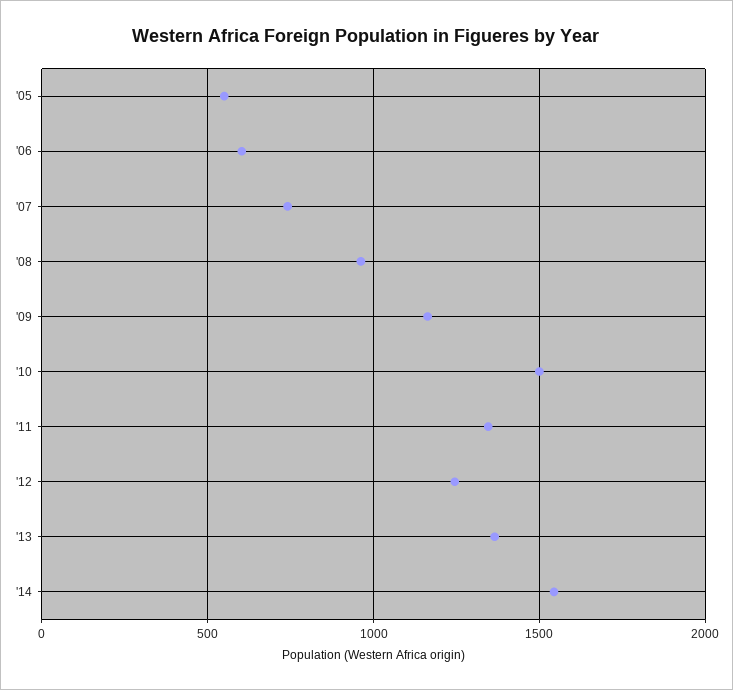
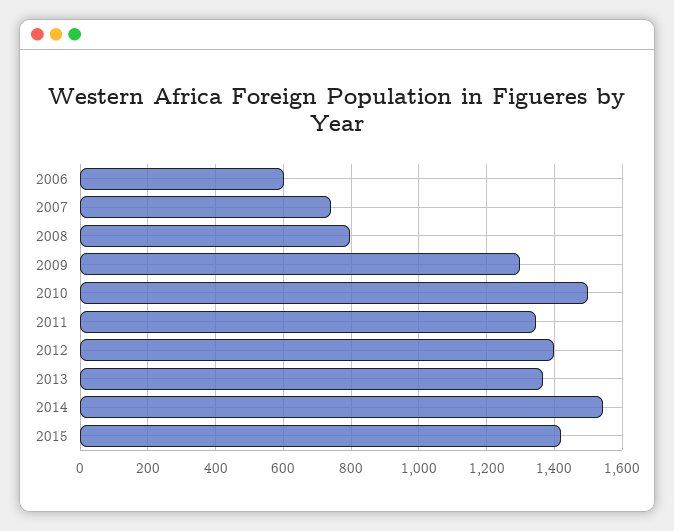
'05: 550 -> none
'08: 950 -> 800
'09: 1150 -> 1300
'12: 1250 -> 1400
2015: none -> 1420

